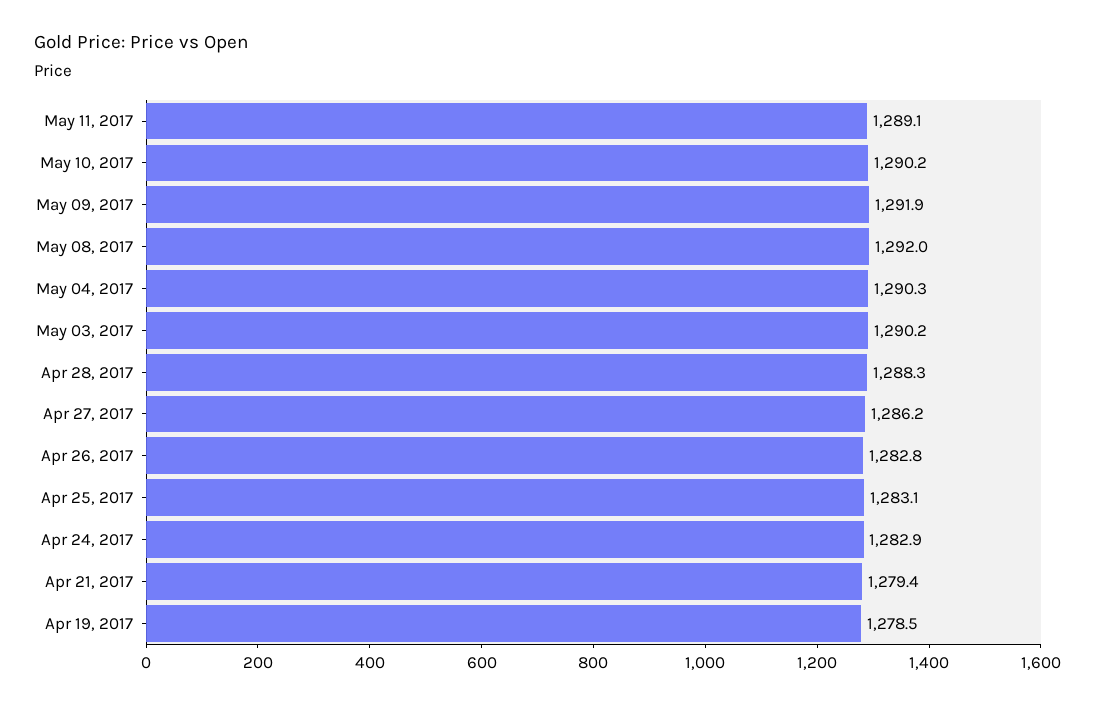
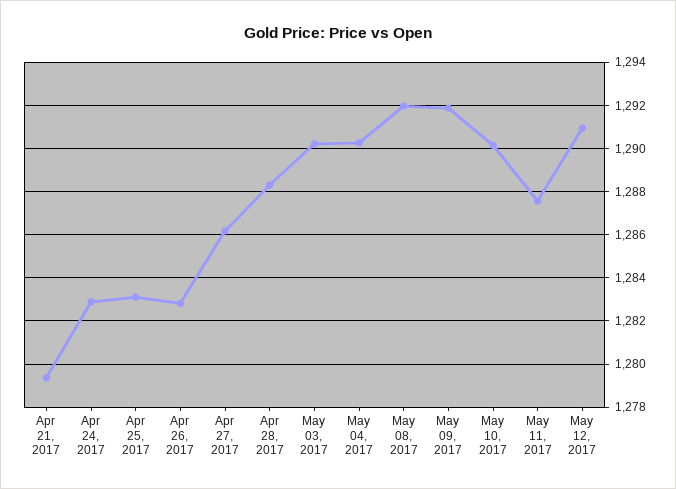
May 11, 2017: 1289.1 -> 1287.5
Apr 19, 2017: 1278.5 -> none
May 12, 2017: none -> 1291

